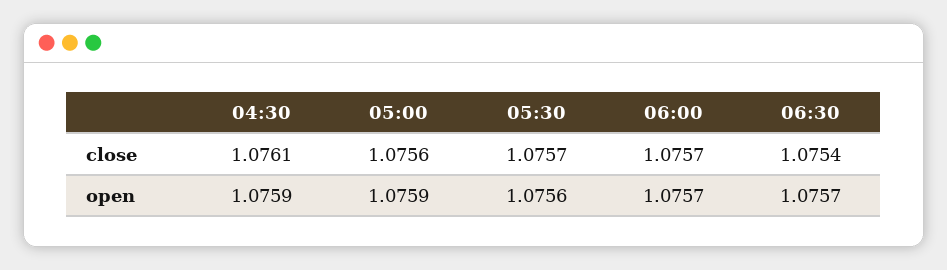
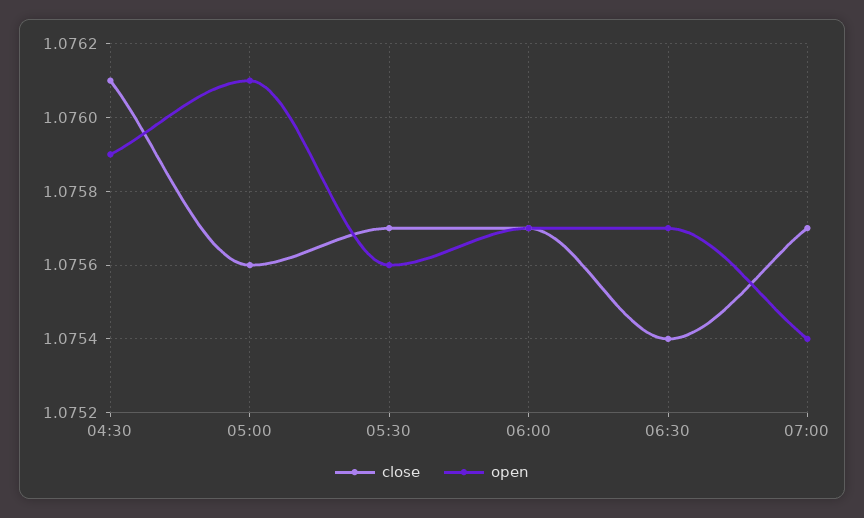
open, 05:00: 1.0759 -> 1.0761
close, 07:00: none -> 1.0757
open, 07:00: none -> 1.0754

